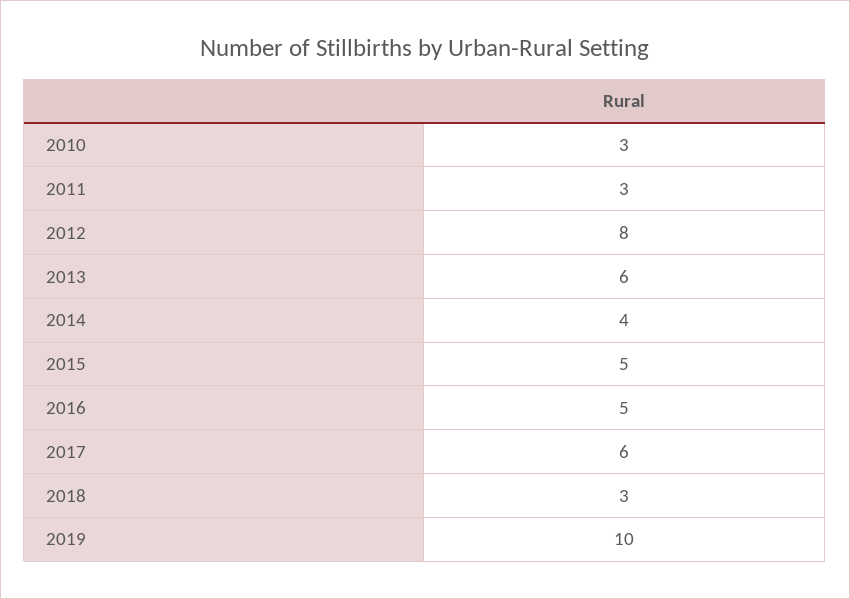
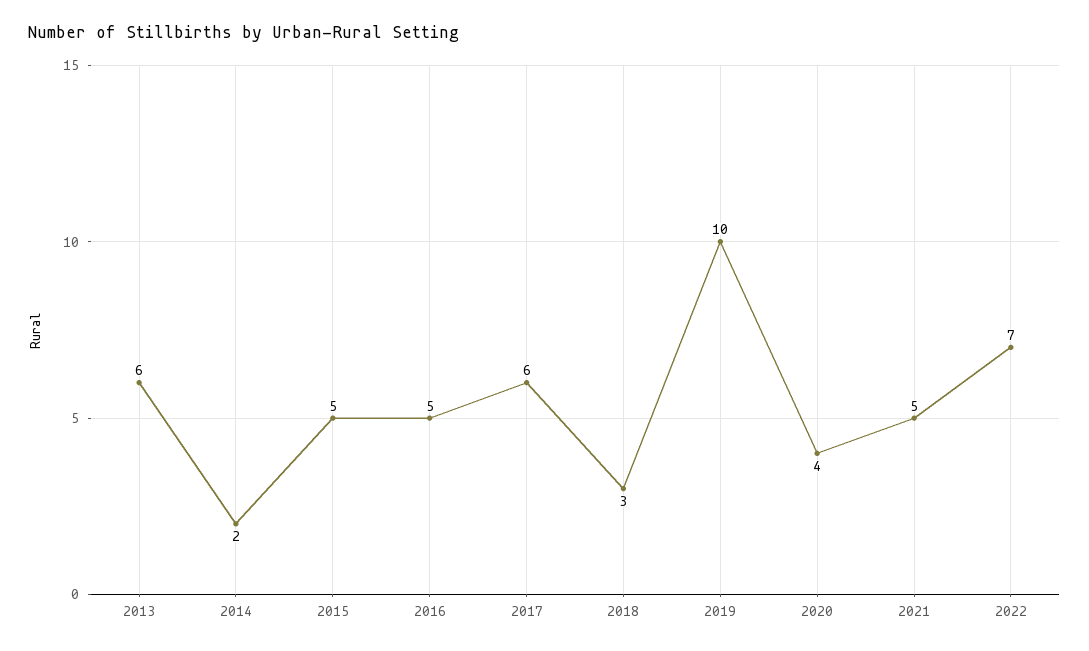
2010: 3 -> none
2011: 3 -> none
2012: 8 -> none
2014: 4 -> 2
2020: none -> 4
2021: none -> 5
2022: none -> 7

